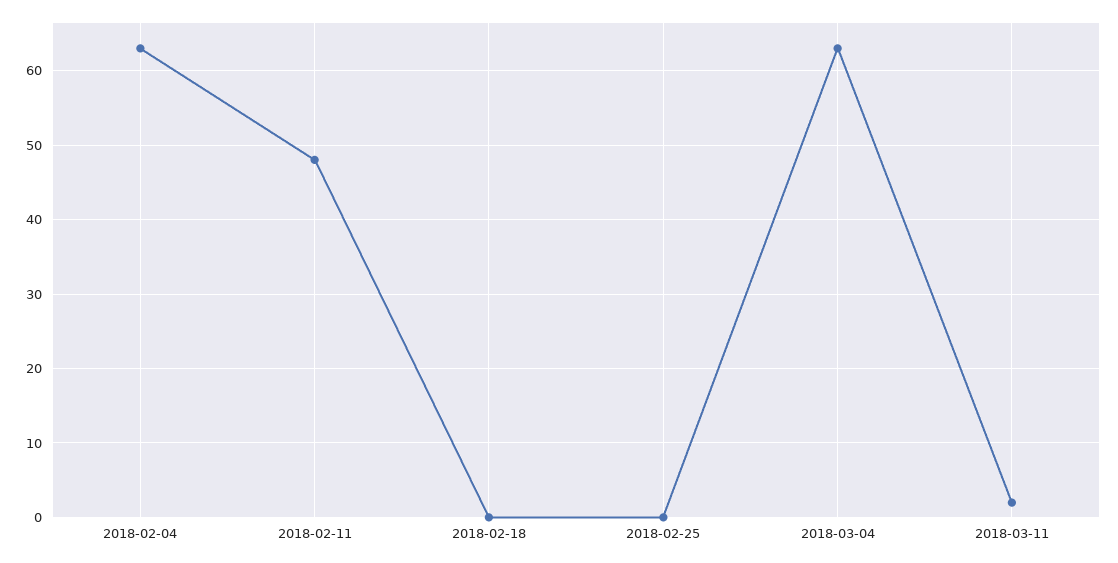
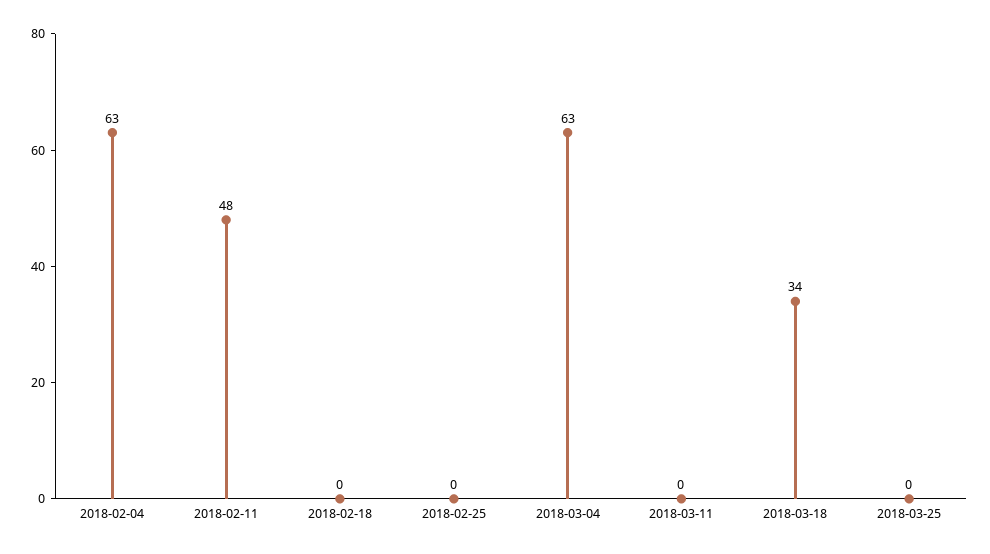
2018-03-11: 2 -> 0
2018-03-18: none -> 34
2018-03-25: none -> 0

